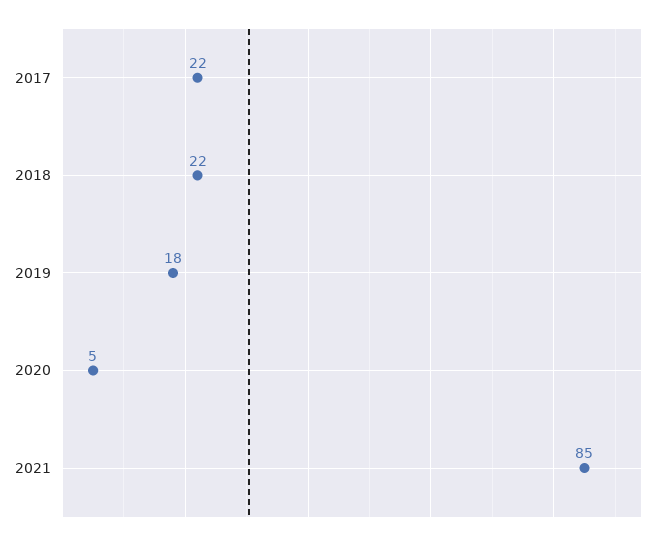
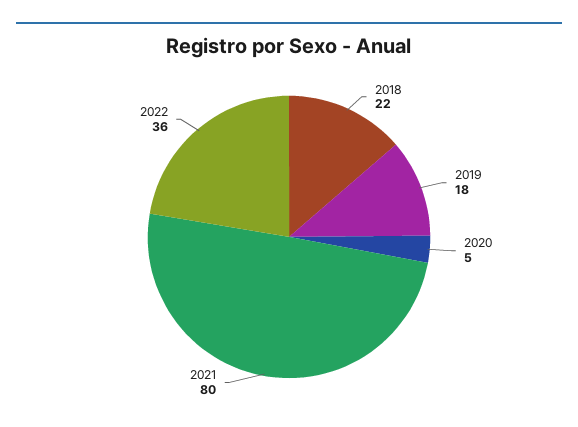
2017: 22 -> none
2021: 85 -> 80
2022: none -> 36

